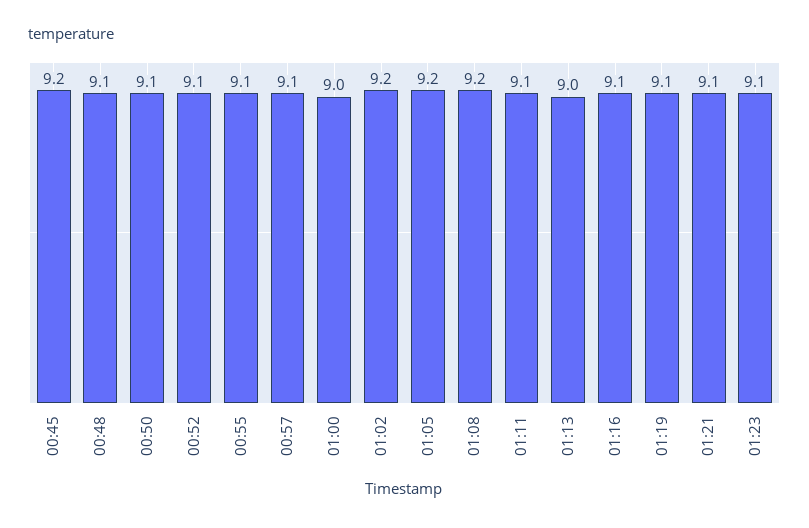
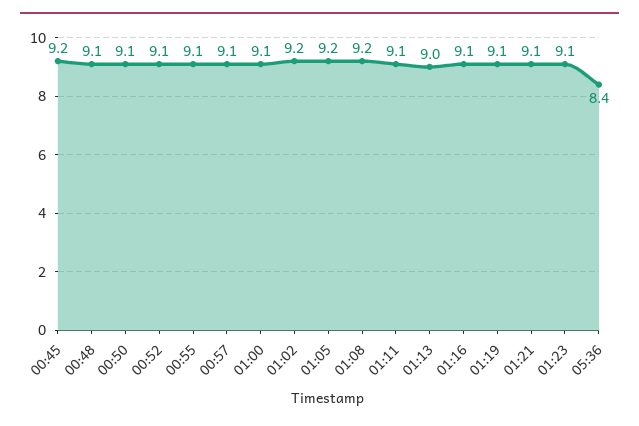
01:00: 9 -> 9.1
05:36: none -> 8.4

